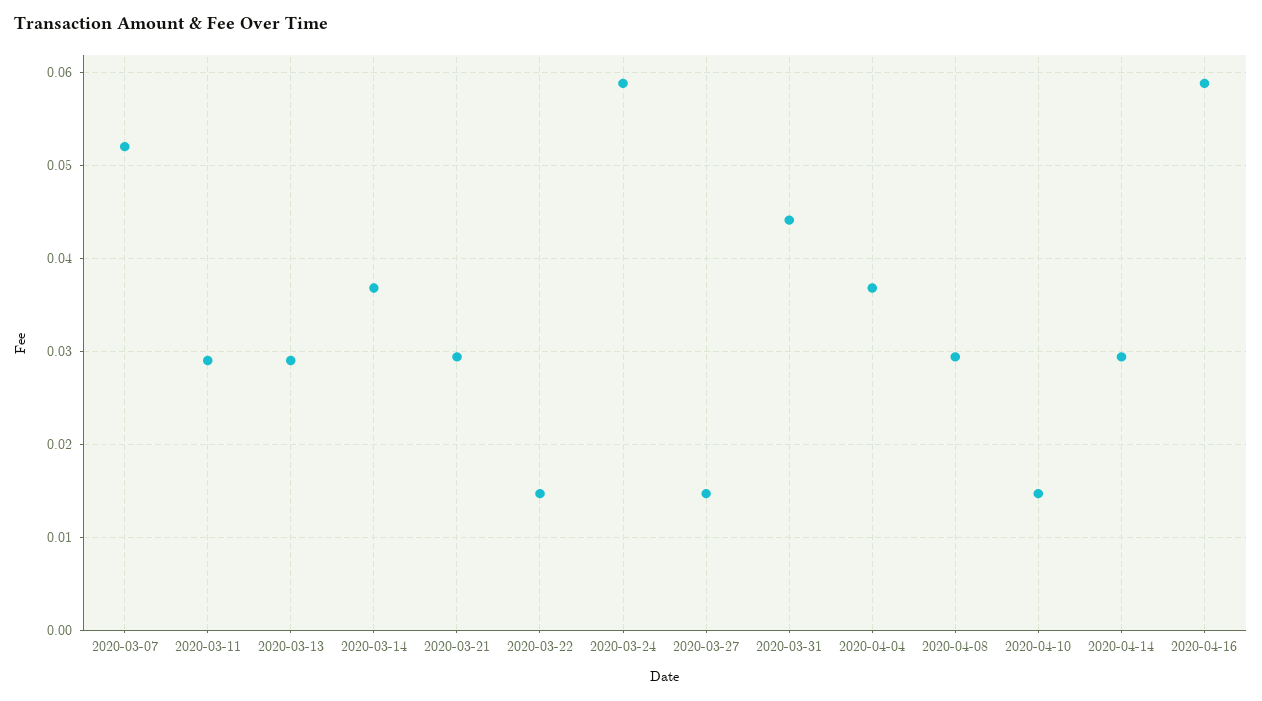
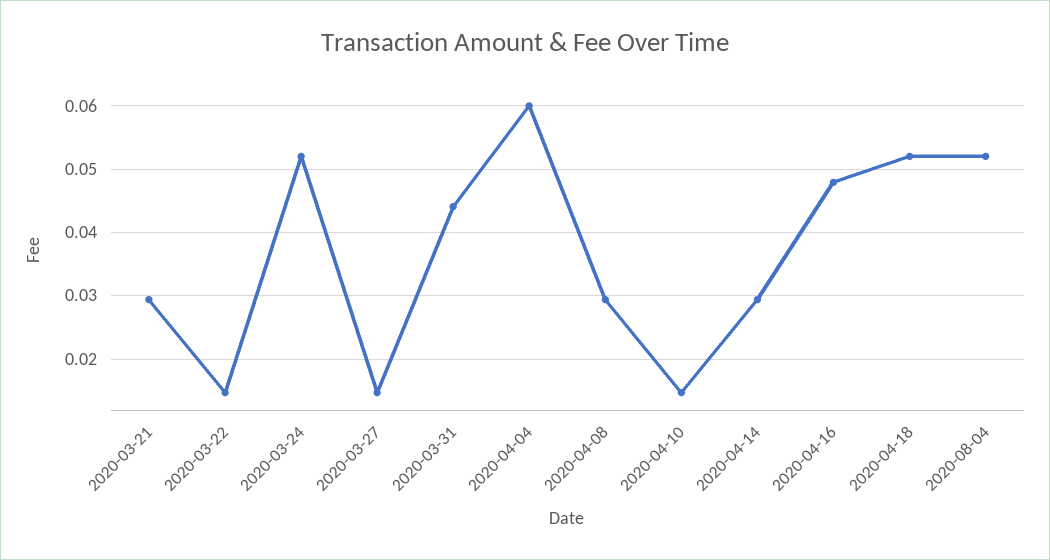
2020-03-07: 0.052 -> none
2020-03-11: 0.029 -> none
2020-03-13: 0.029 -> none
2020-03-14: 0.037 -> none
2020-03-24: 0.059 -> 0.052
2020-04-04: 0.037 -> 0.06
2020-04-16: 0.059 -> 0.048
2020-04-18: none -> 0.052
2020-08-04: none -> 0.052

